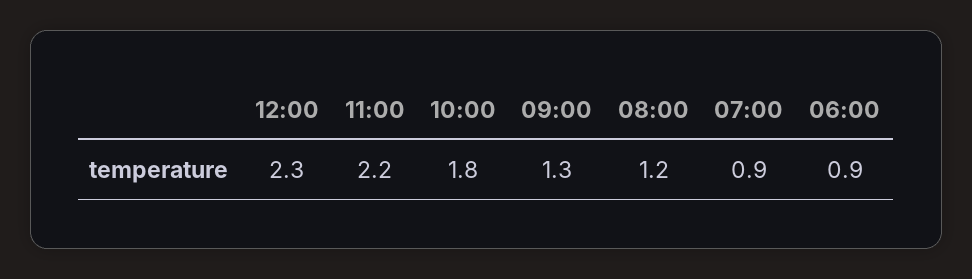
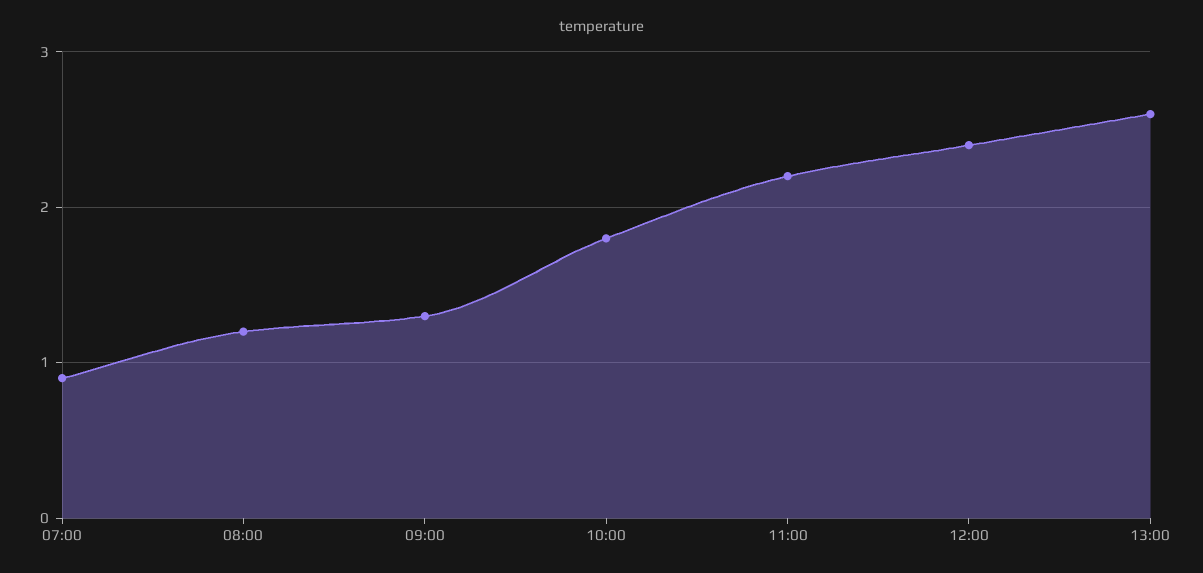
12:00: 2.3 -> 2.4
06:00: 0.9 -> none
13:00: none -> 2.6

